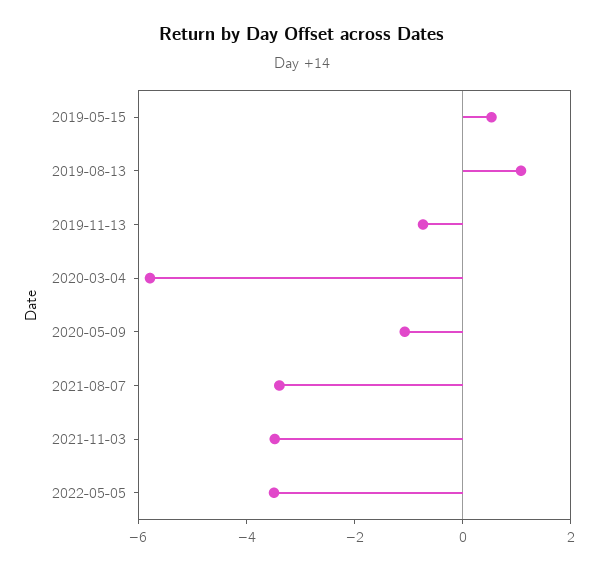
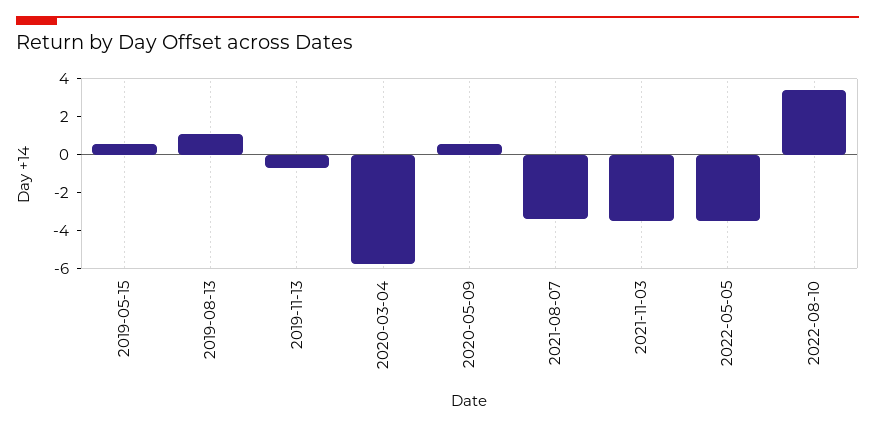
2020-05-09: -1 -> 0.5
2022-08-10: none -> 3.5

